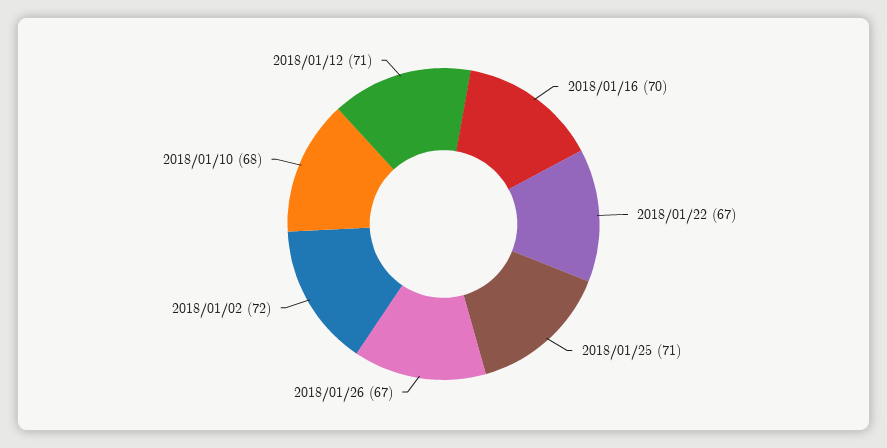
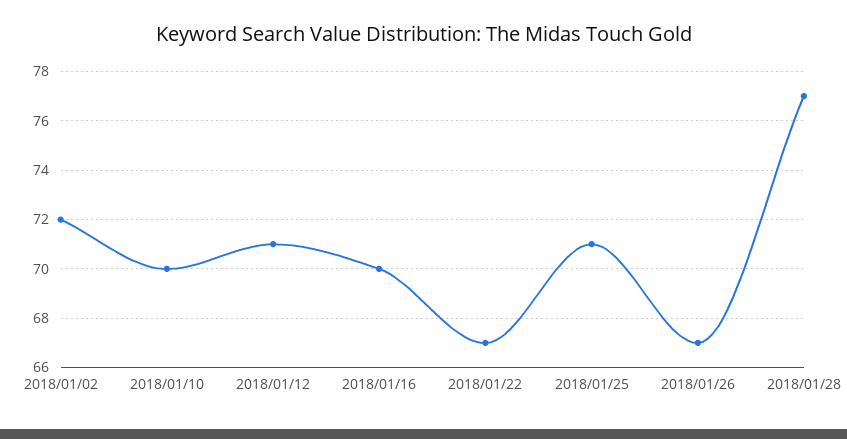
2018/01/10: 68 -> 70
2018/01/28: none -> 77

